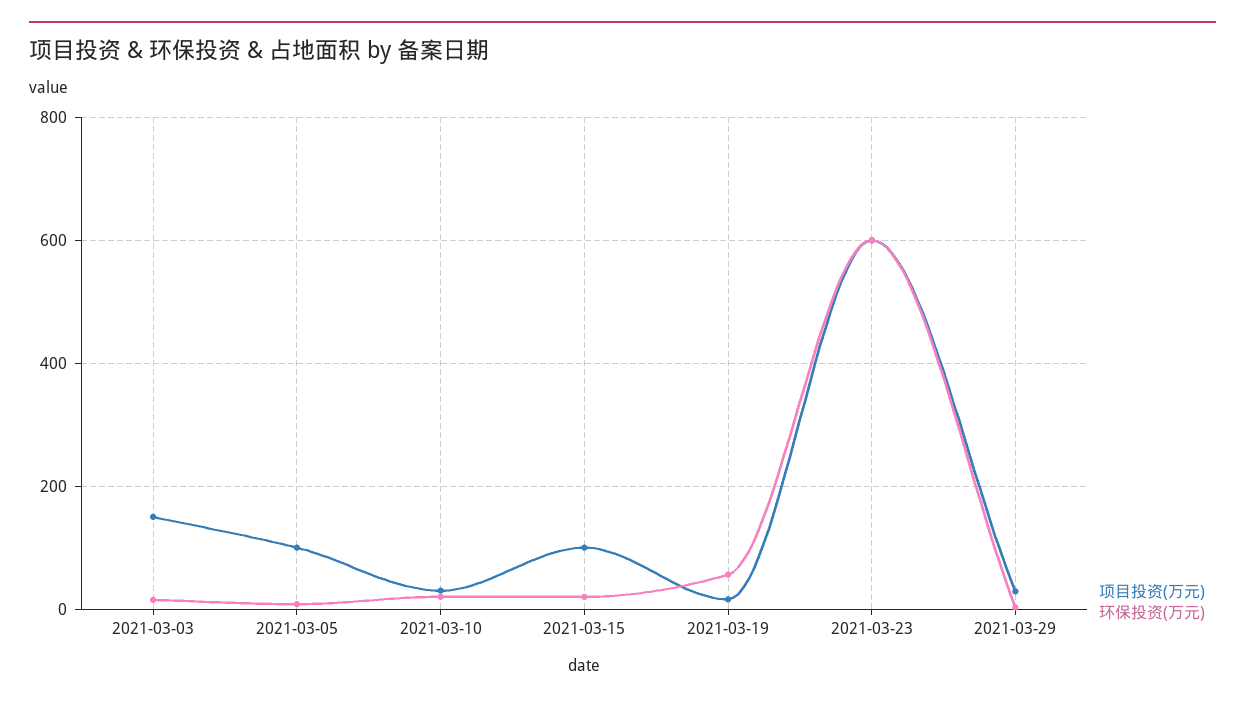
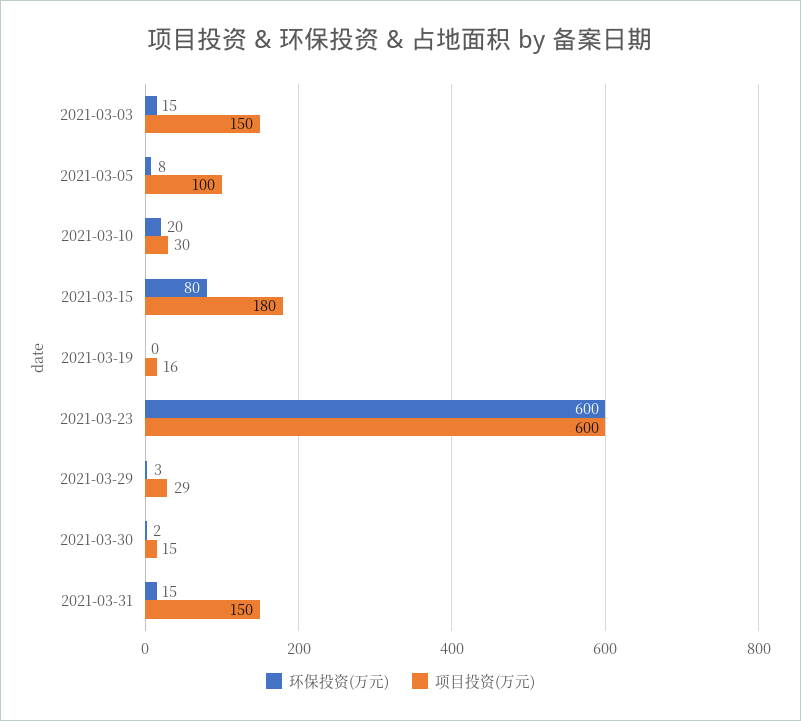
项目投资(万元), 2021-03-15: 100 -> 180
环保投资(万元), 2021-03-15: 20 -> 80
环保投资(万元), 2021-03-19: 60 -> 0
环保投资(万元), 2021-03-30: none -> 2
项目投资(万元), 2021-03-30: none -> 15
环保投资(万元), 2021-03-31: none -> 15
项目投资(万元), 2021-03-31: none -> 150

